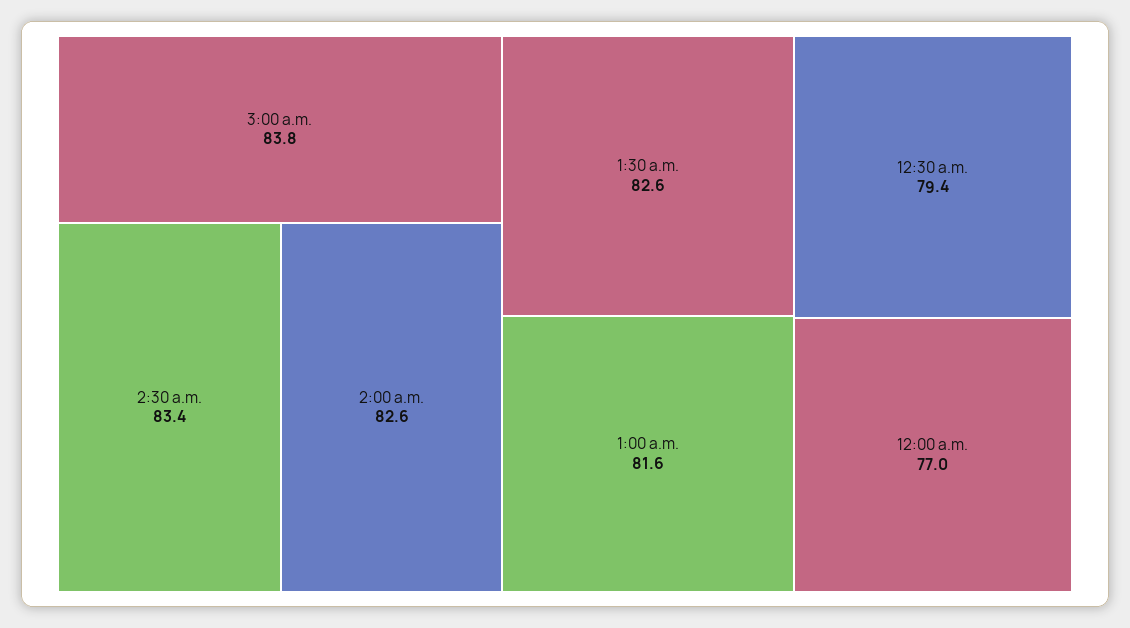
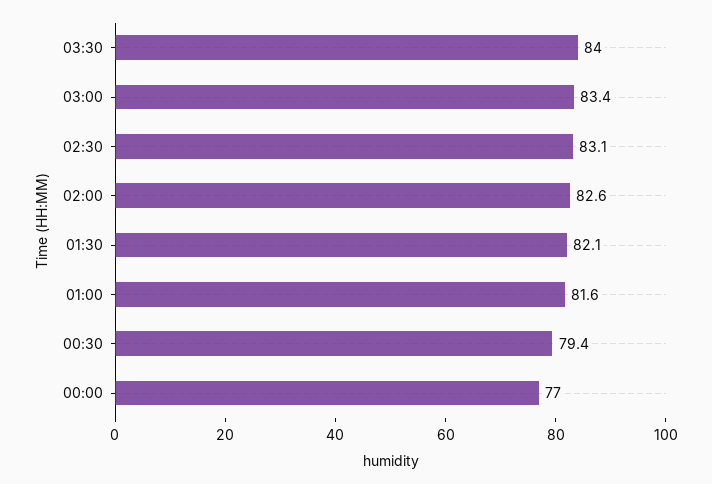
3:00 a.m.: 83.8 -> 83.4
2:30 a.m.: 83.4 -> 83.1
1:30 a.m.: 82.6 -> 82.1
03:30: none -> 84

